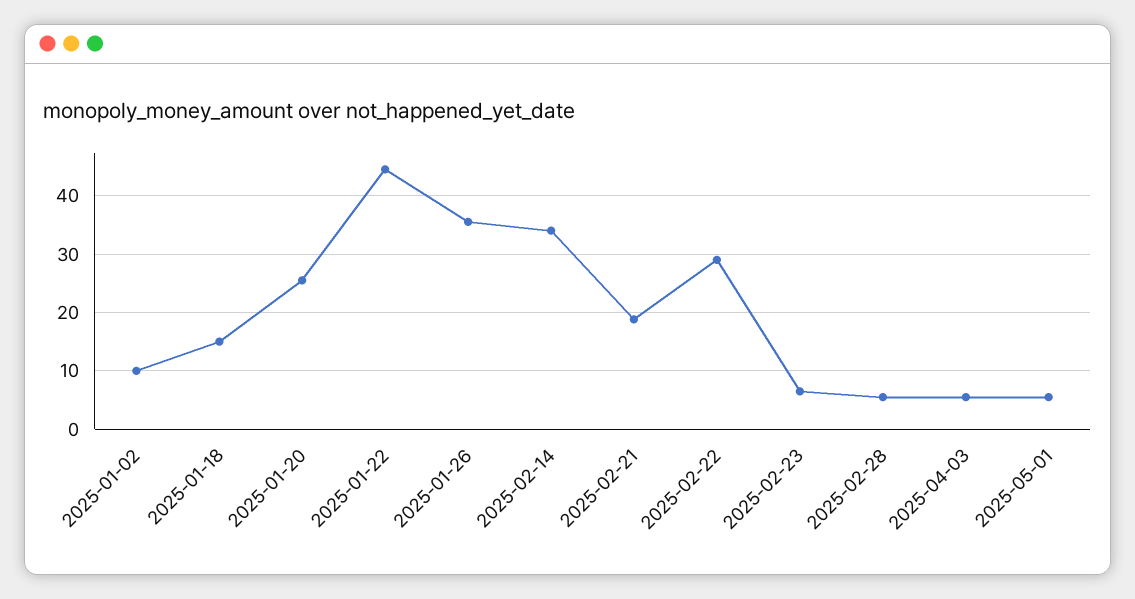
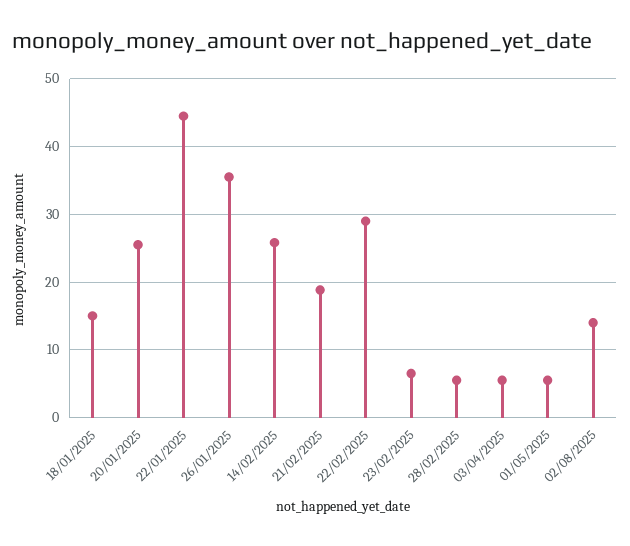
2025-01-02: 10 -> none
2025-02-14: 34 -> 26
02/08/2025: none -> 14

